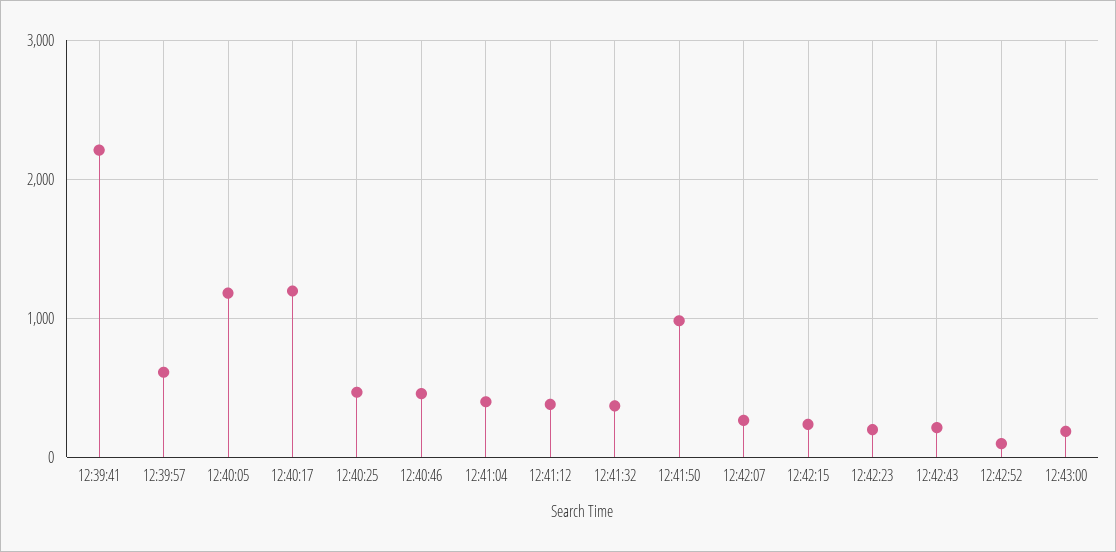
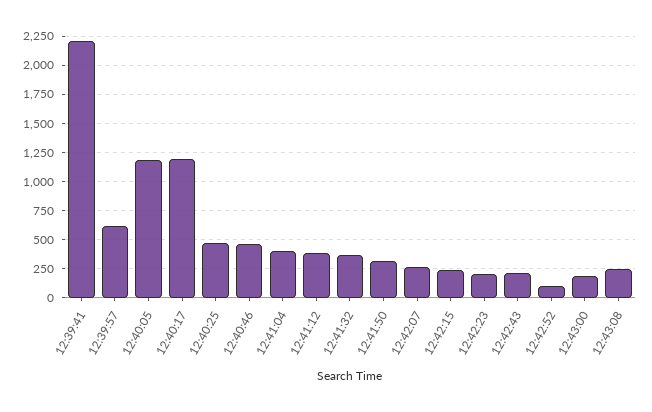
12:41:50: 1000 -> 250
12:43:08: none -> 250

